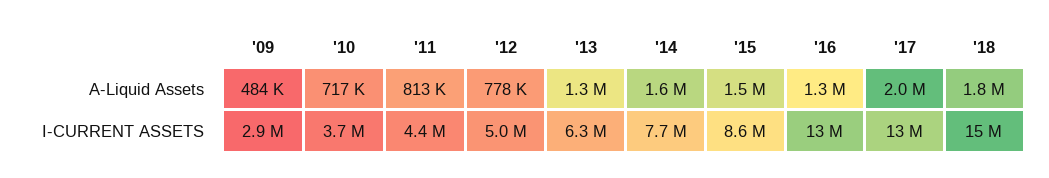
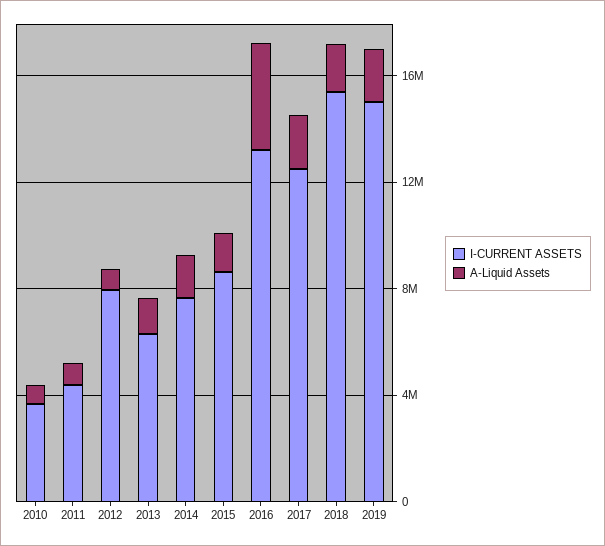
A-Liquid Assets, '09: 484000 -> none
A-Liquid Assets, '16: 1300000 -> 4000000
I-CURRENT ASSETS, '09: 2900000 -> none
I-CURRENT ASSETS, '12: 5000000 -> 8000000
I-CURRENT ASSETS, 2019: none -> 15000000
A-Liquid Assets, 2019: none -> 2000000

